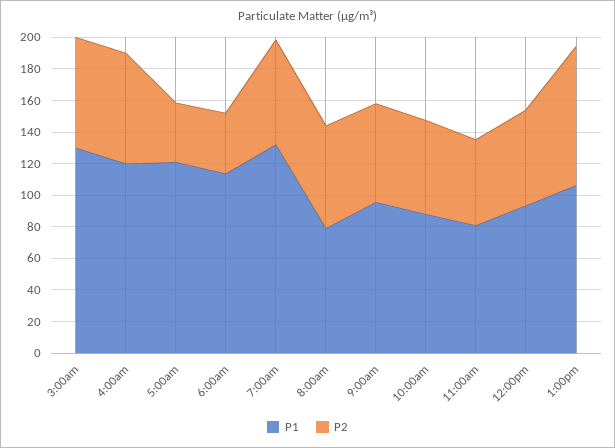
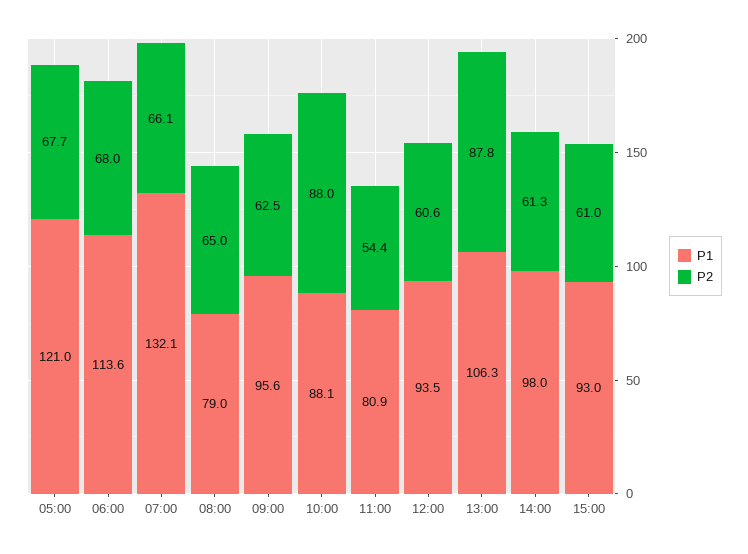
P1, 3:00am: 130 -> none
P2, 3:00am: 70 -> none
P1, 4:00am: 120 -> none
P2, 4:00am: 70 -> none
P2, 5:00am: 40 -> 67.7
P2, 6:00am: 40 -> 68
P2, 10:00am: 60 -> 88
P1, 14:00: none -> 98
P2, 14:00: none -> 61.3
P1, 15:00: none -> 93
P2, 15:00: none -> 61

